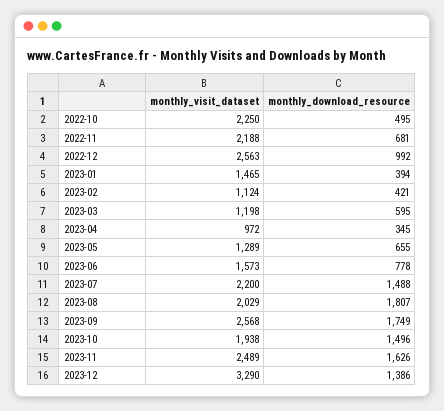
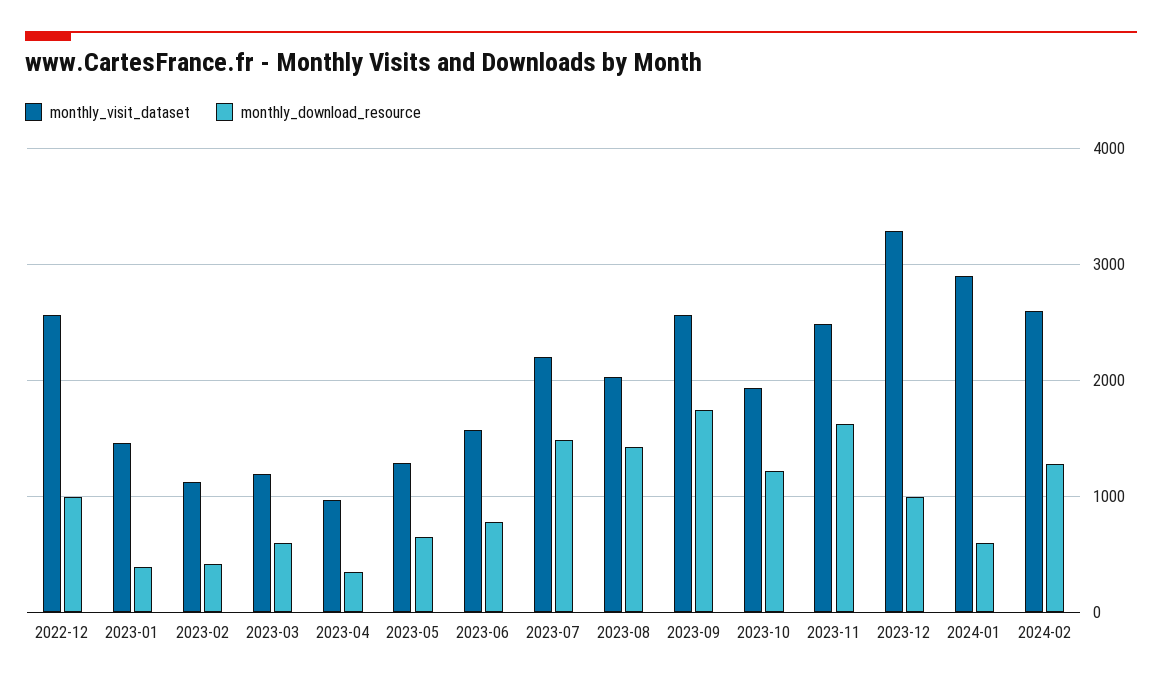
monthly_visit_dataset, 2022-10: 2250 -> none
monthly_download_resource, 2022-10: 495 -> none
monthly_visit_dataset, 2022-11: 2188 -> none
monthly_download_resource, 2022-11: 681 -> none
monthly_download_resource, 2023-08: 1807 -> 1400
monthly_download_resource, 2023-10: 1496 -> 1200
monthly_download_resource, 2023-12: 1386 -> 1000
monthly_visit_dataset, 2024-01: none -> 2900
monthly_download_resource, 2024-01: none -> 600
monthly_visit_dataset, 2024-02: none -> 2600
monthly_download_resource, 2024-02: none -> 1300

